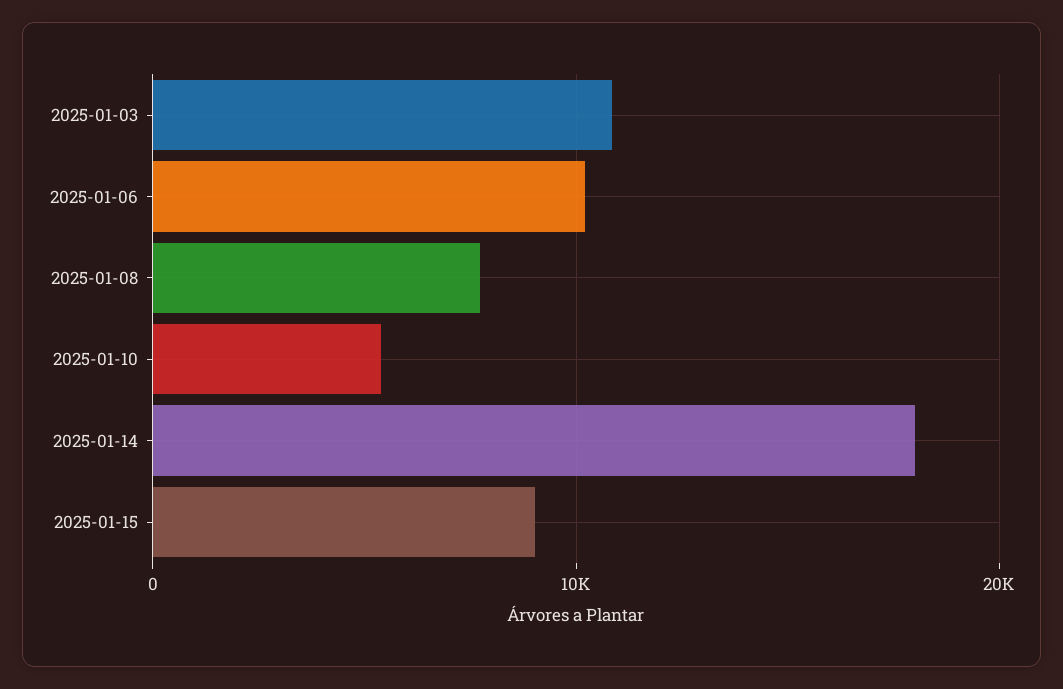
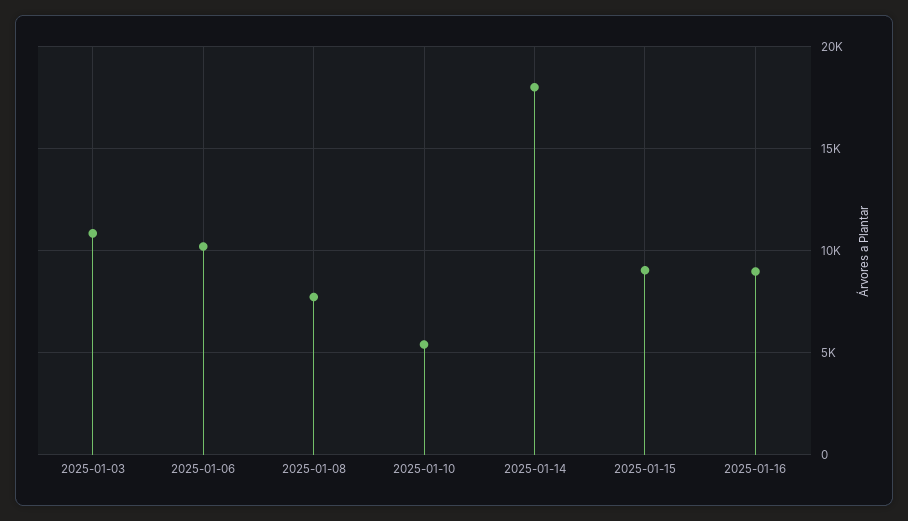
2025-01-16: none -> 9000

